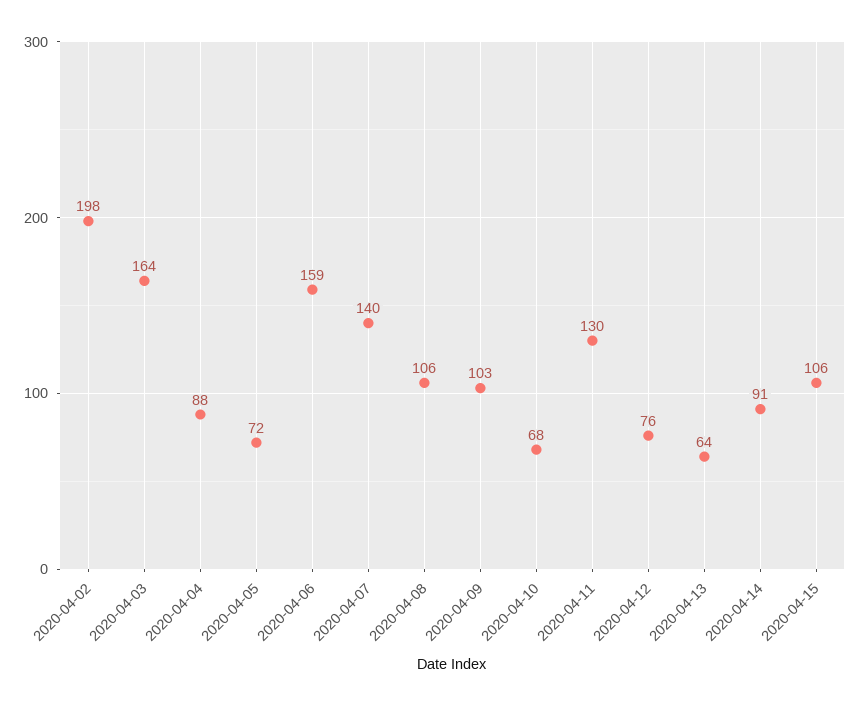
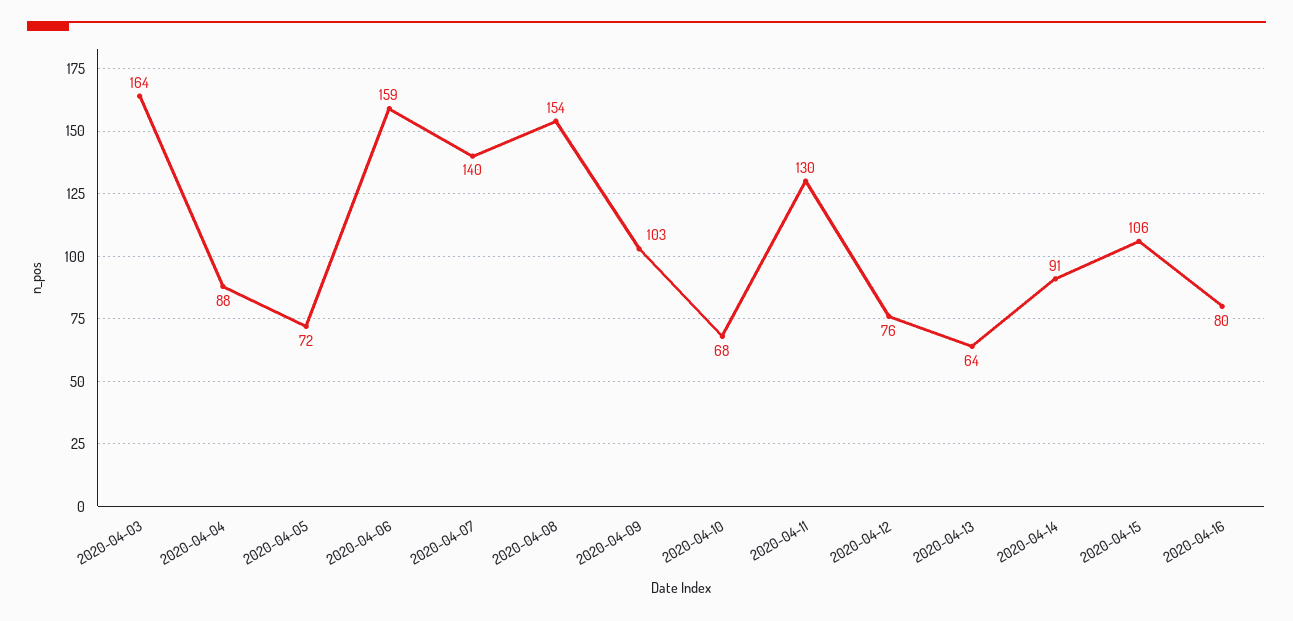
2020-04-02: 198 -> none
2020-04-08: 106 -> 154
2020-04-16: none -> 80

